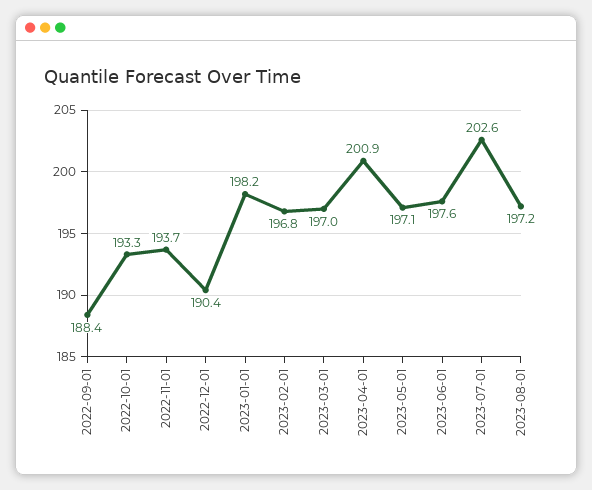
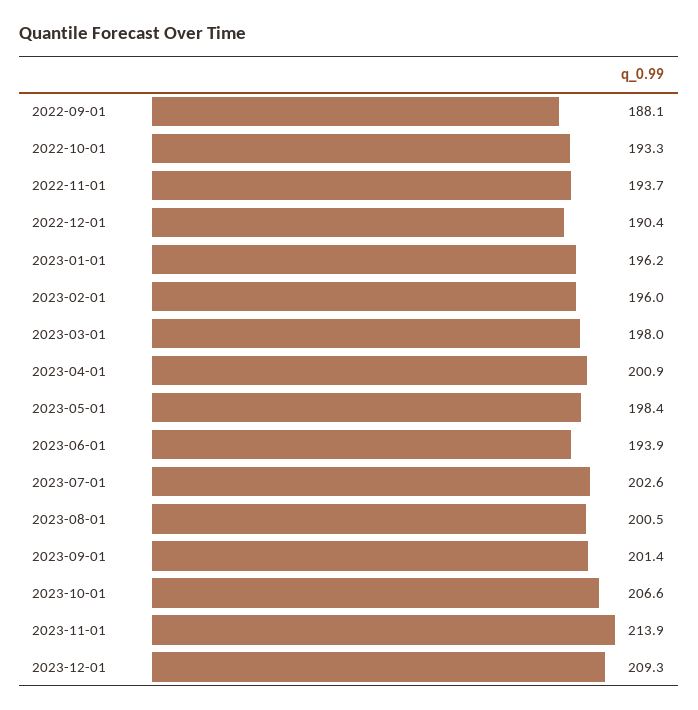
2022-09-01: 188.4 -> 188.1
2023-01-01: 198.2 -> 196.2
2023-02-01: 196.8 -> 196
2023-03-01: 197 -> 198
2023-05-01: 197.1 -> 198.4
2023-06-01: 197.6 -> 193.9
2023-08-01: 197.2 -> 200.5
2023-09-01: none -> 201.4
2023-10-01: none -> 206.6
2023-11-01: none -> 213.9
2023-12-01: none -> 209.3

